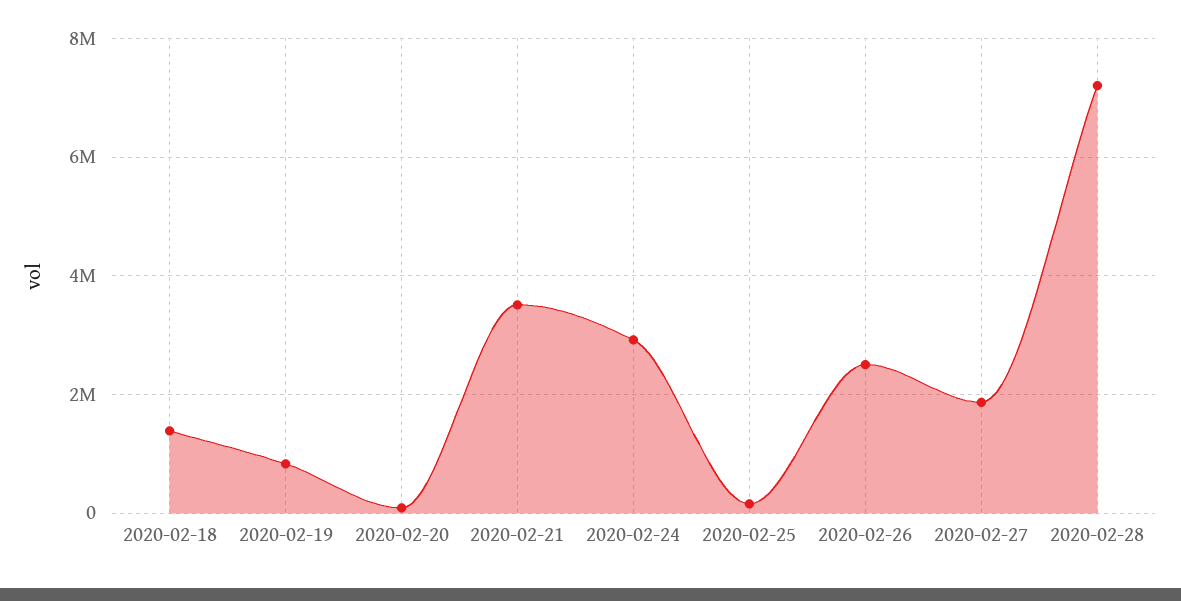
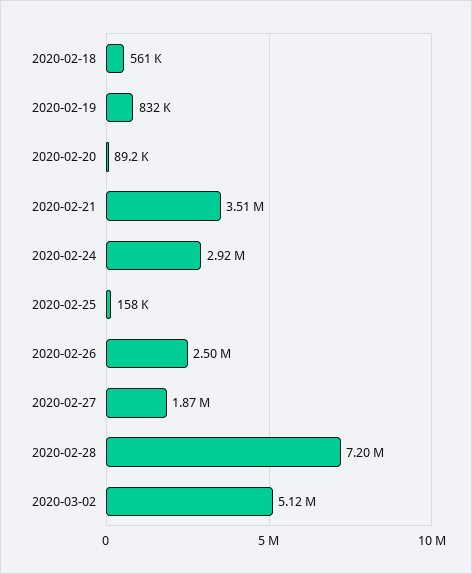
2020-02-18: 1400000 -> 561000
2020-03-02: none -> 5120000

